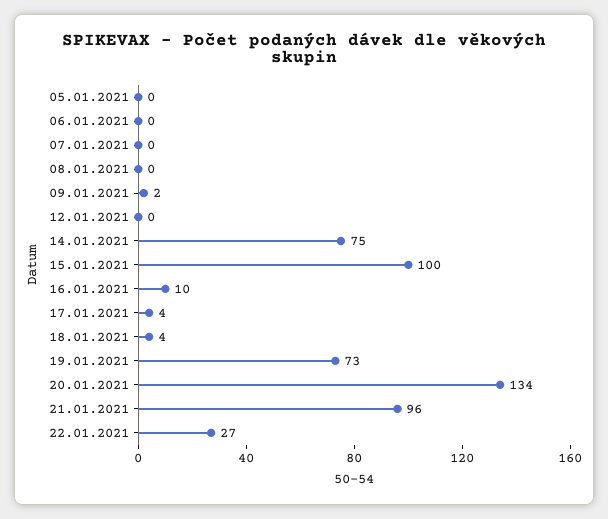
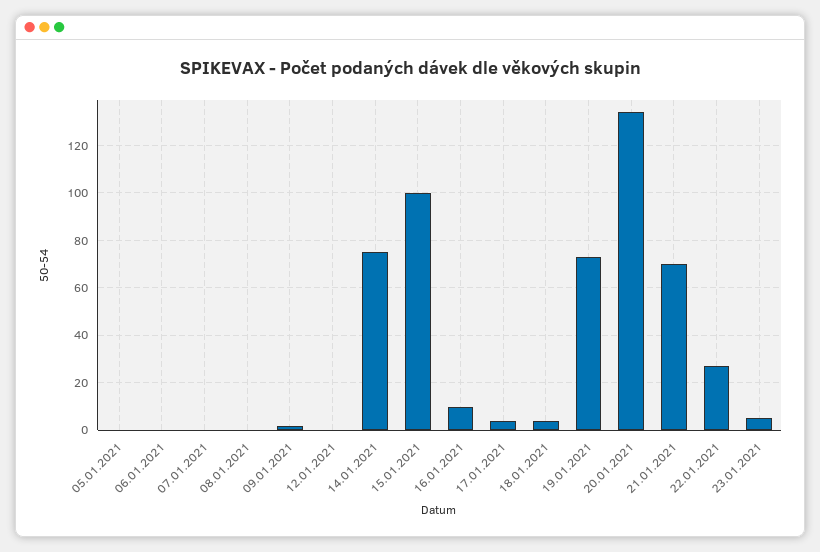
21.01.2021: 96 -> 70
23.01.2021: none -> 5

